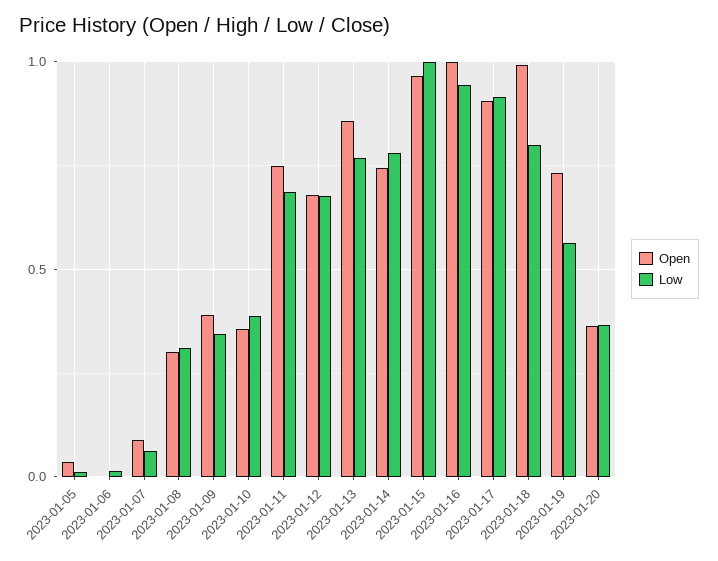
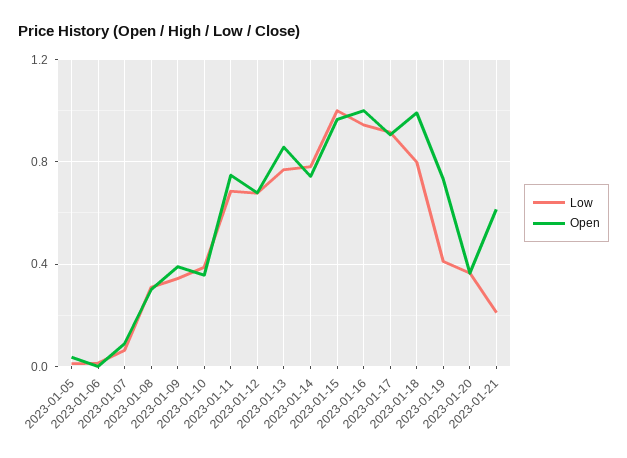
Low, 2023-01-19: 0.55 -> 0.4
Low, 2023-01-21: none -> 0.2
Open, 2023-01-21: none -> 0.6

